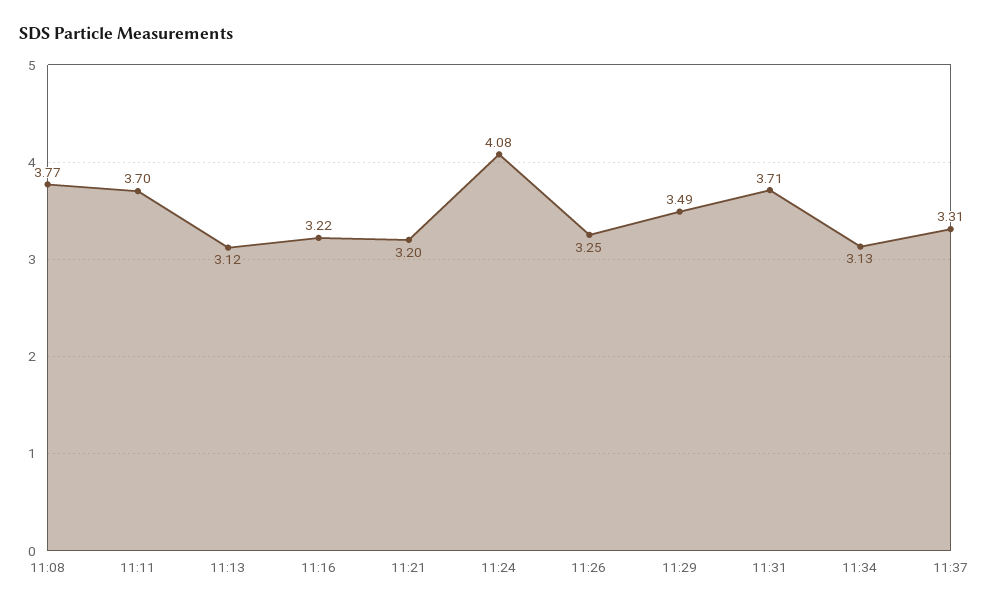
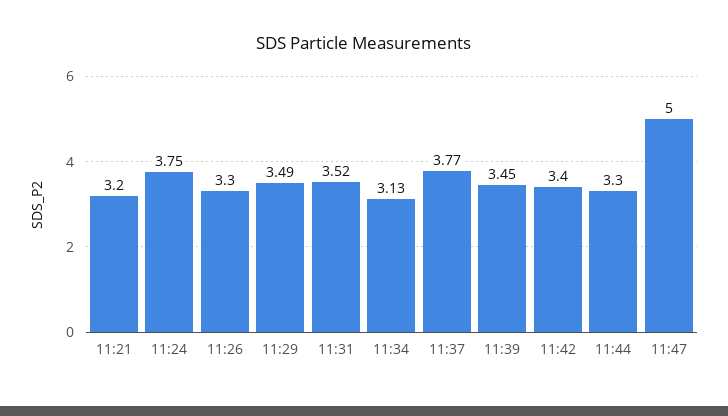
11:08: 3.77 -> none
11:11: 3.7 -> none
11:13: 3.12 -> none
11:16: 3.22 -> none
11:24: 4.08 -> 3.75
11:26: 3.25 -> 3.3
11:31: 3.71 -> 3.52
11:37: 3.31 -> 3.77
11:39: none -> 3.45
11:42: none -> 3.4
11:44: none -> 3.3
11:47: none -> 5

